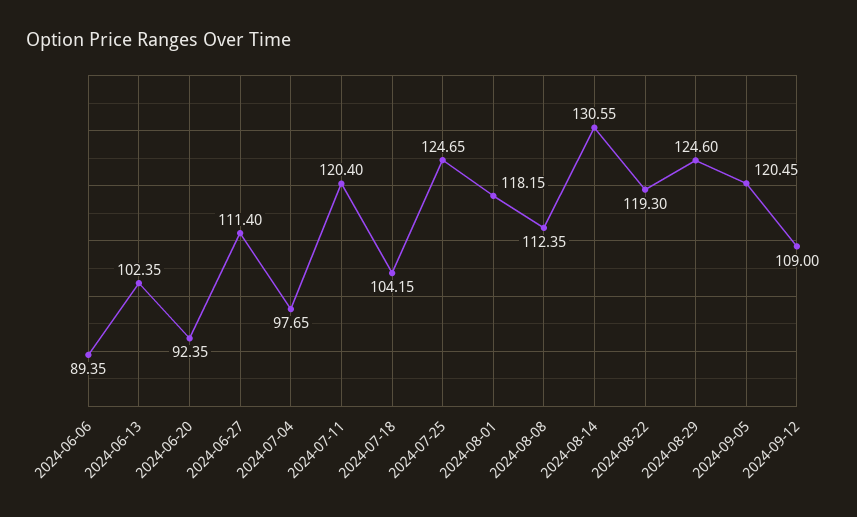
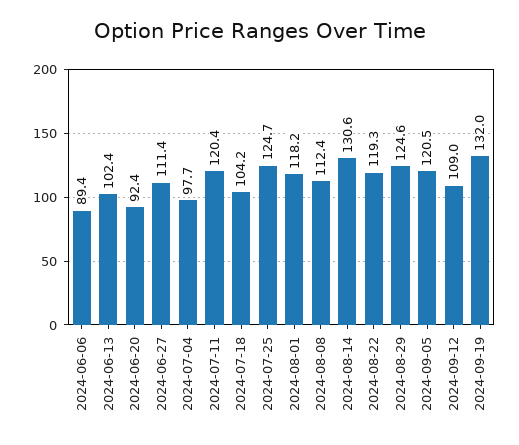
2024-09-19: none -> 132

